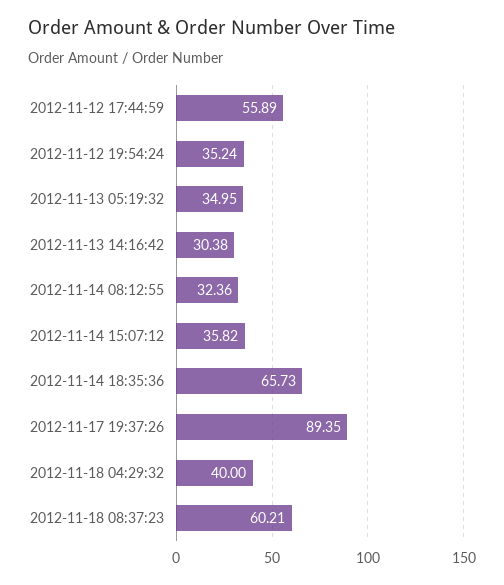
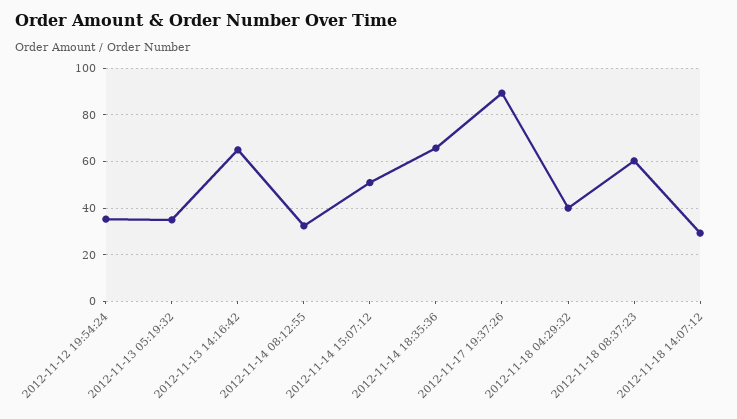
2012-11-12 17:44:59: 55.89 -> none
2012-11-13 14:16:42: 30.38 -> 65
2012-11-14 15:07:12: 35.82 -> 50
2012-11-18 14:07:12: none -> 30

